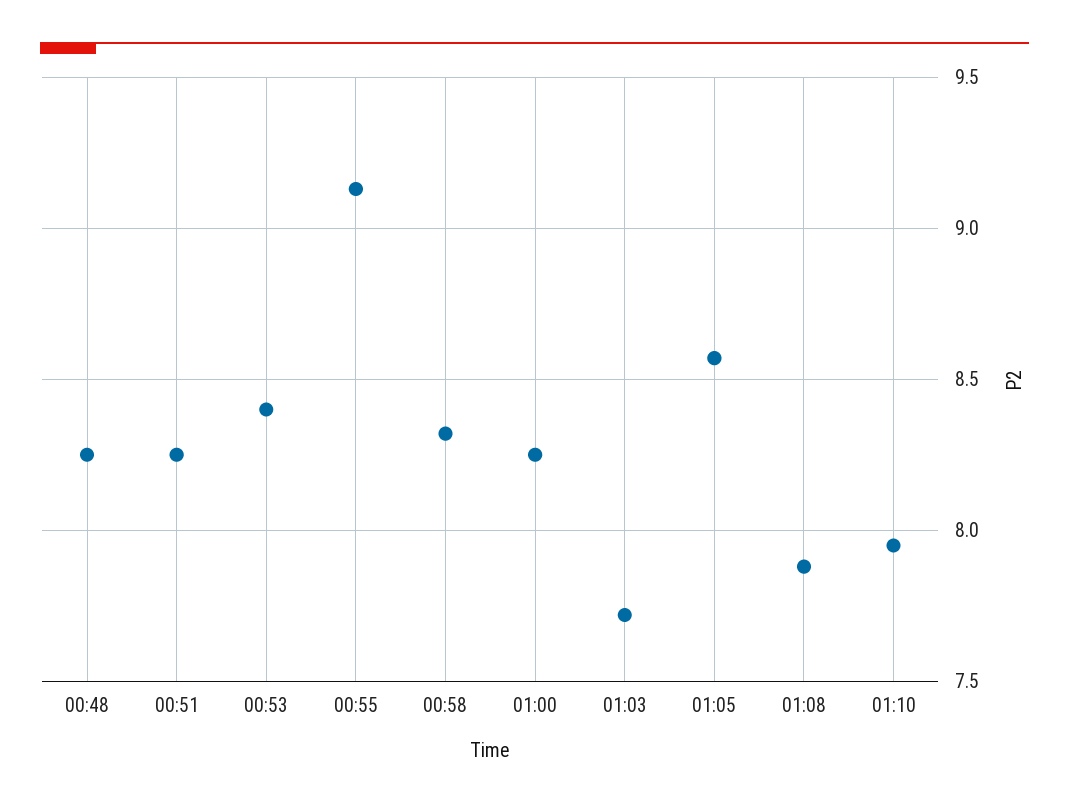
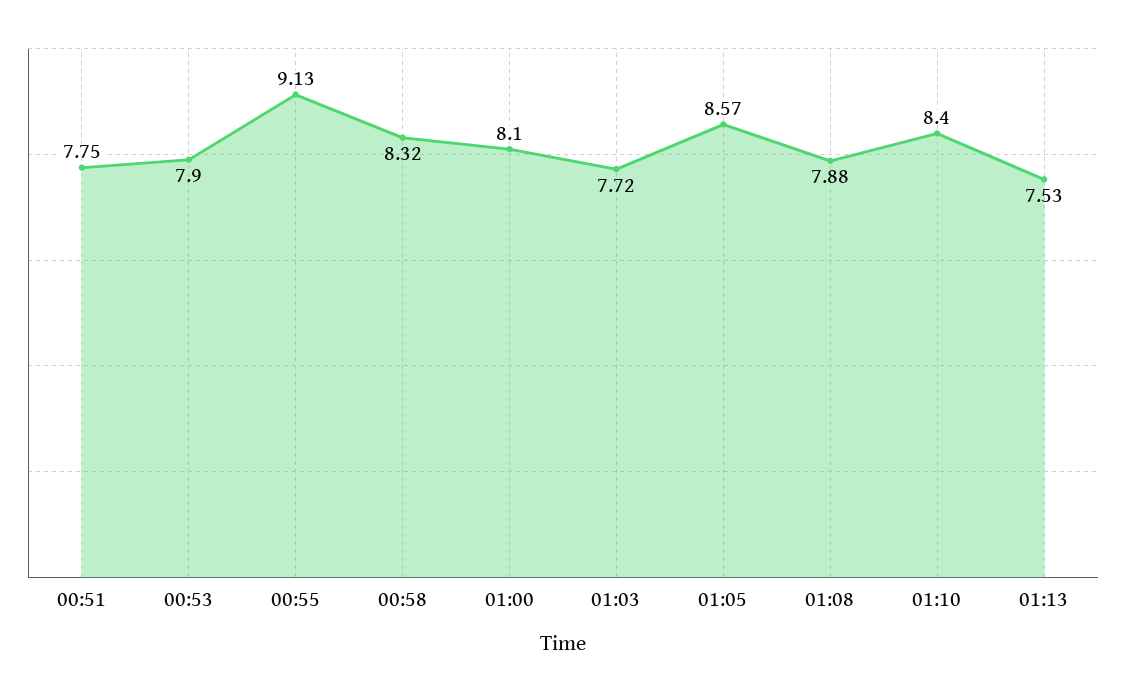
00:48: 8.25 -> none
00:51: 8.25 -> 7.75
00:53: 8.4 -> 7.9
01:00: 8.25 -> 8.1
01:10: 7.95 -> 8.4
01:13: none -> 7.53

